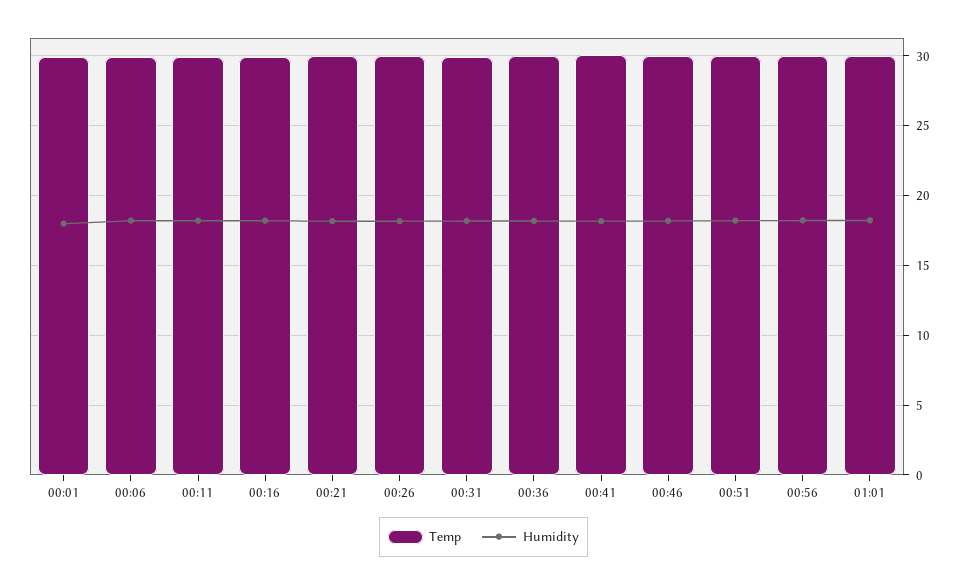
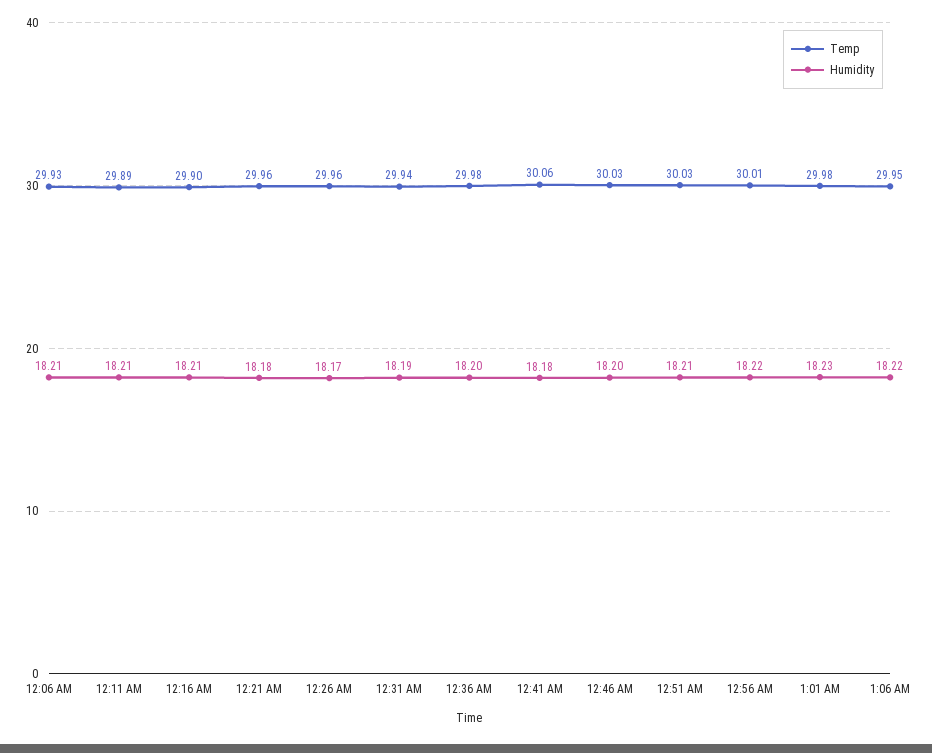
Temp, 00:01: 30 -> none
Humidity, 00:01: 18 -> none
Temp, 1:06 AM: none -> 29.95
Humidity, 1:06 AM: none -> 18.22

